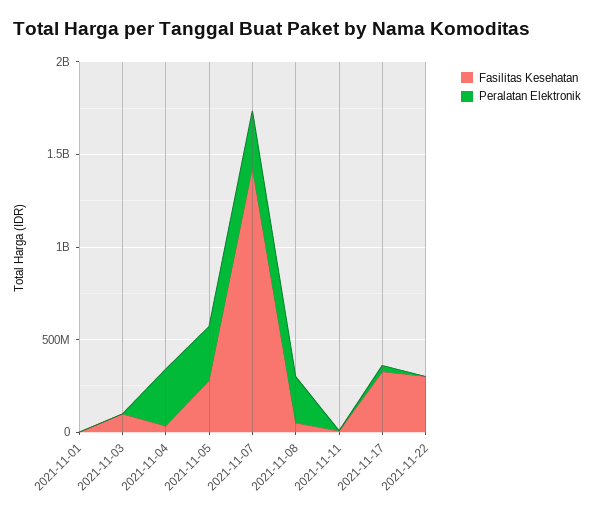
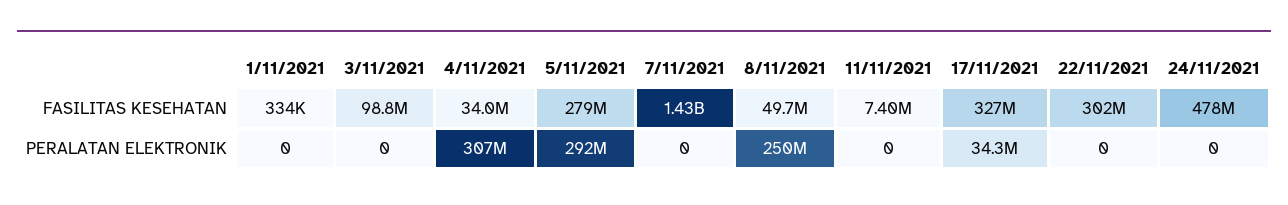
Peralatan Elektronik, 2021-11-07: 300000000 -> 0
Fasilitas Kesehatan, 24/11/2021: none -> 478000000
Peralatan Elektronik, 24/11/2021: none -> 0

